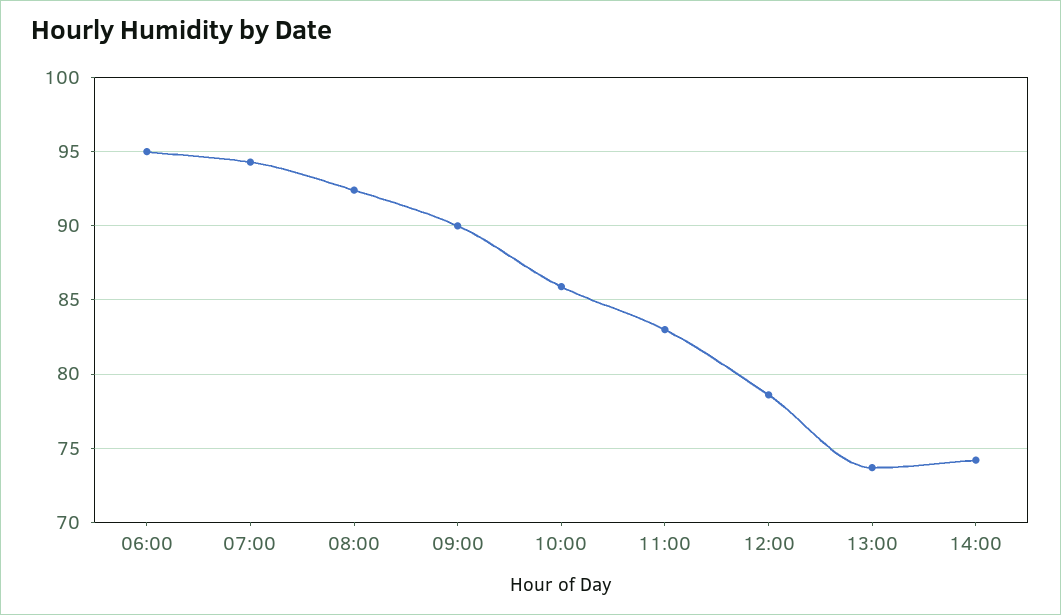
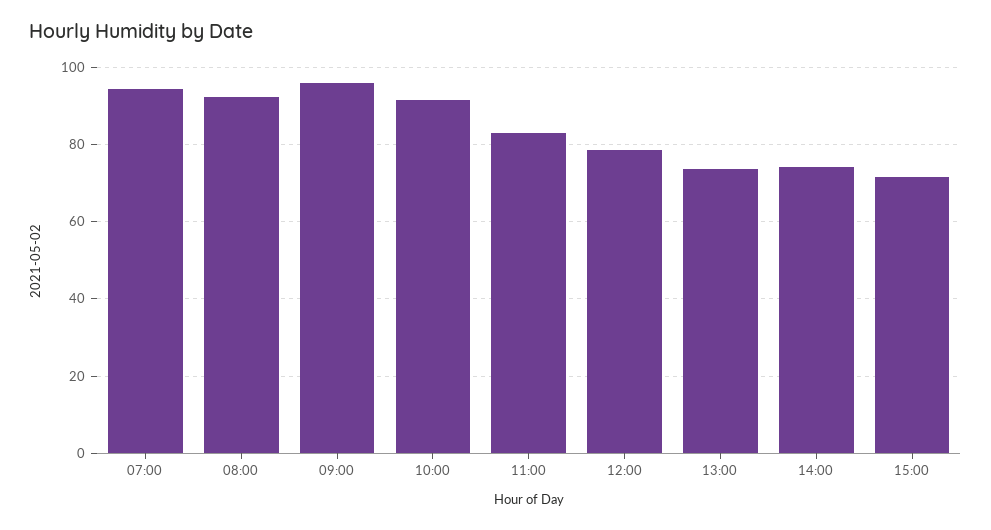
06:00: 95 -> none
09:00: 90 -> 96
10:00: 86 -> 92
15:00: none -> 72

